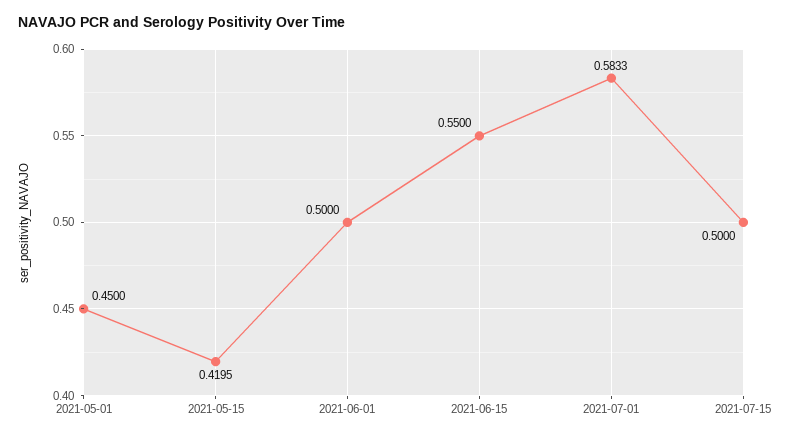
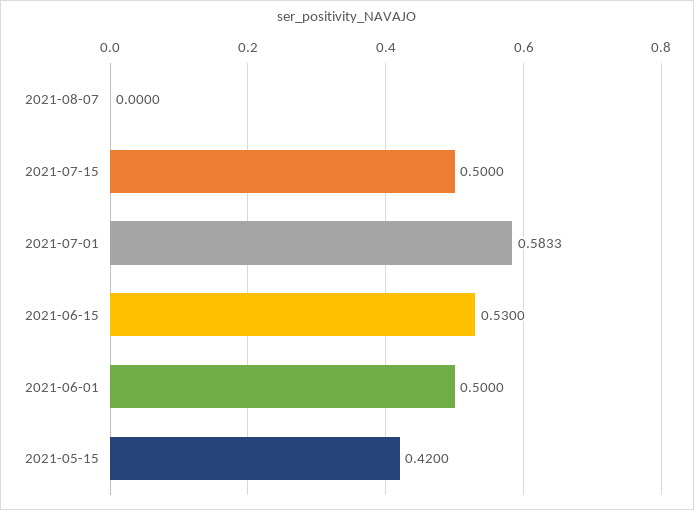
2021-05-01: 0.45 -> none
2021-05-15: 0.4195 -> 0.42
2021-06-15: 0.55 -> 0.53
2021-08-07: none -> 0

